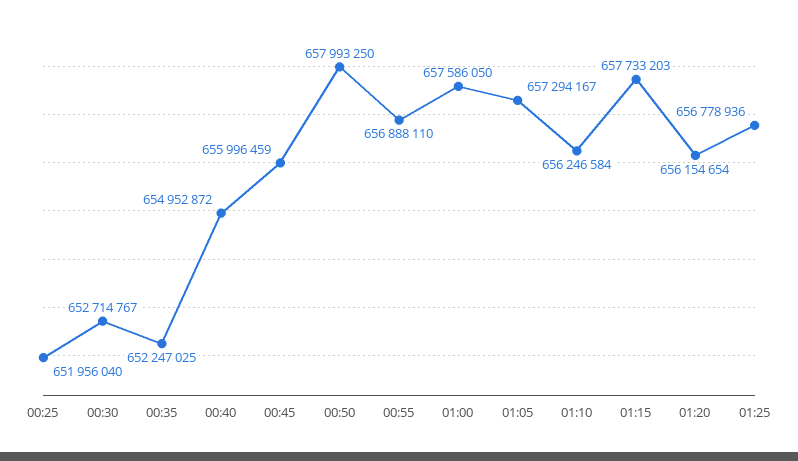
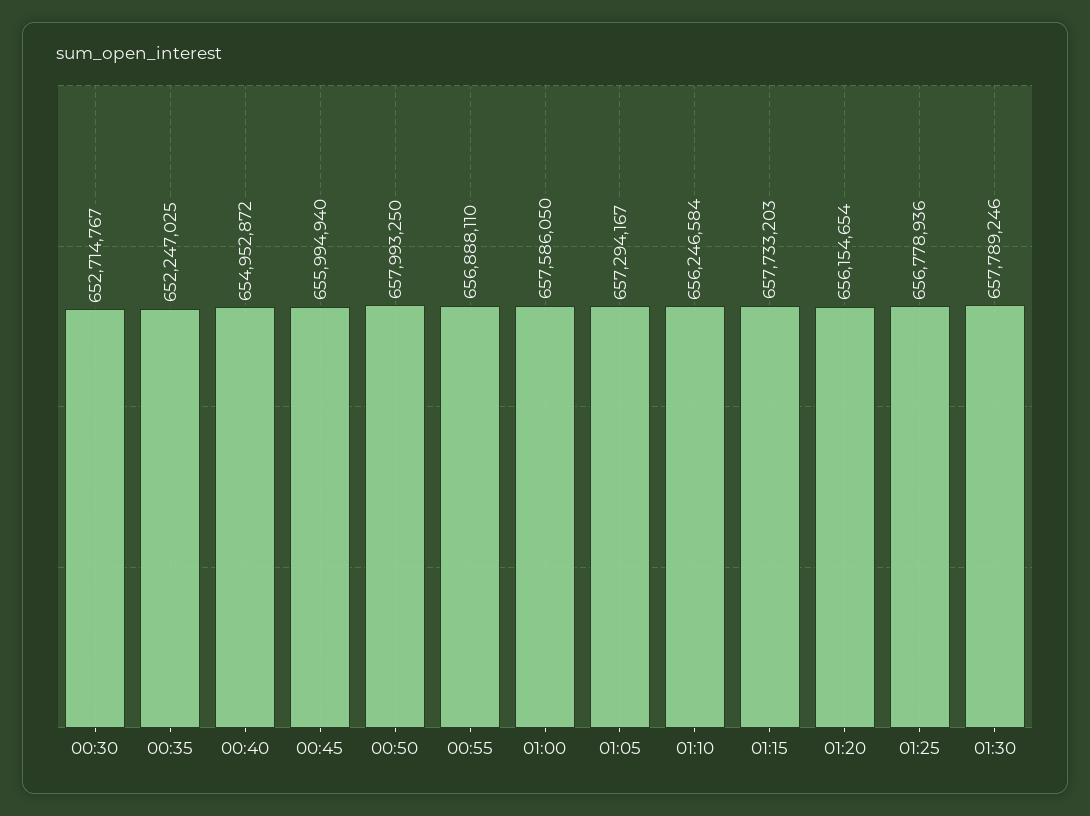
00:25: 651956040 -> none
00:45: 655996459 -> 655994940
01:30: none -> 657789246

